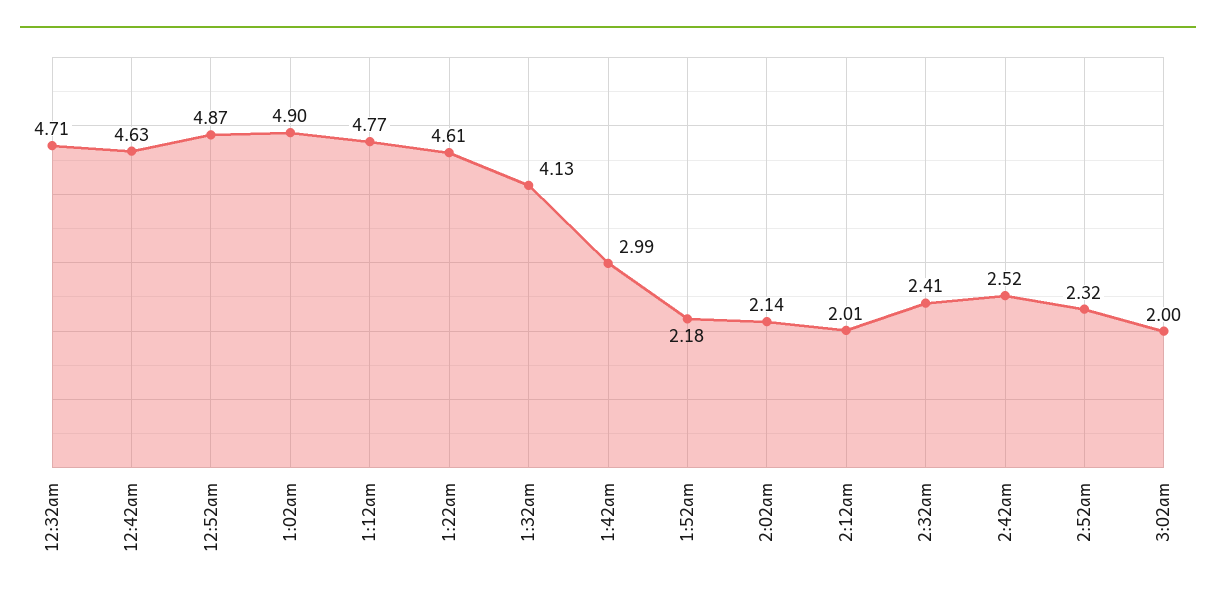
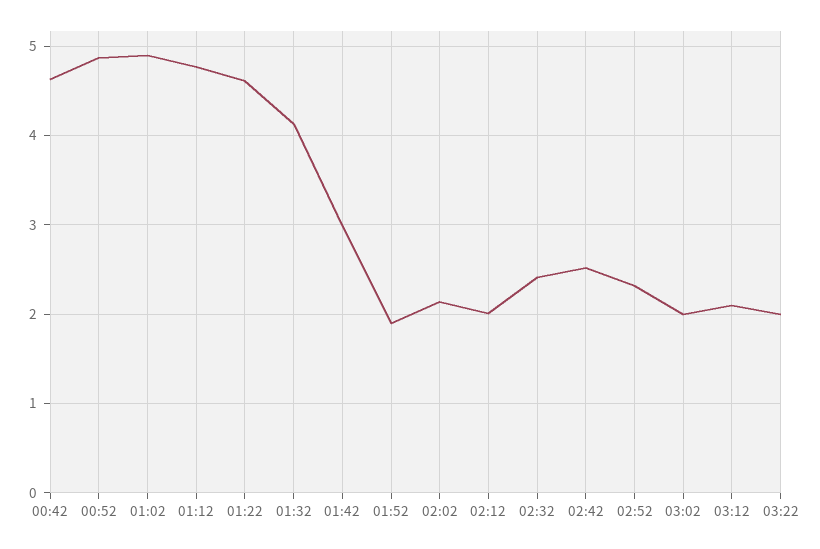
12:32am: 4.71 -> none
1:52am: 2.18 -> 1.9
03:12: none -> 2.1
03:22: none -> 2

